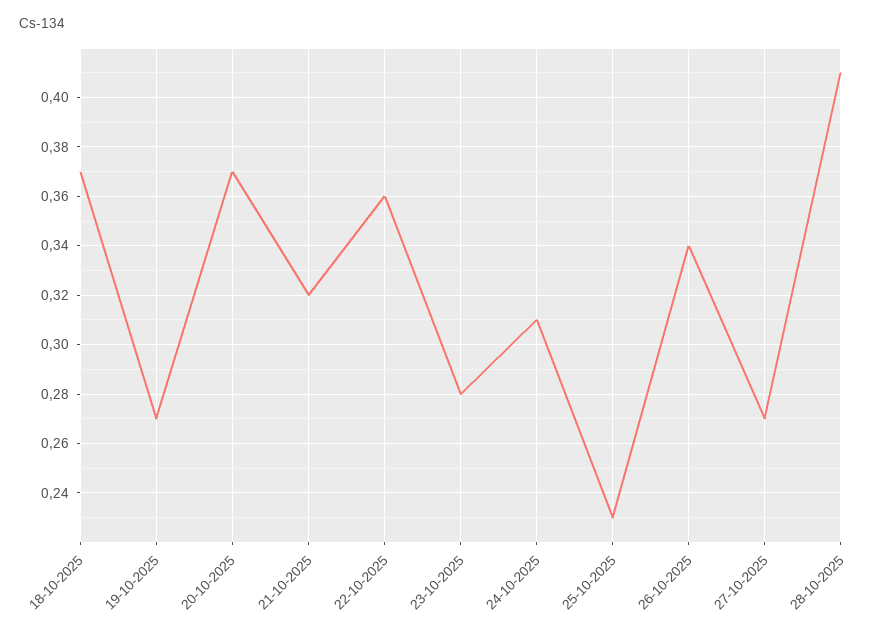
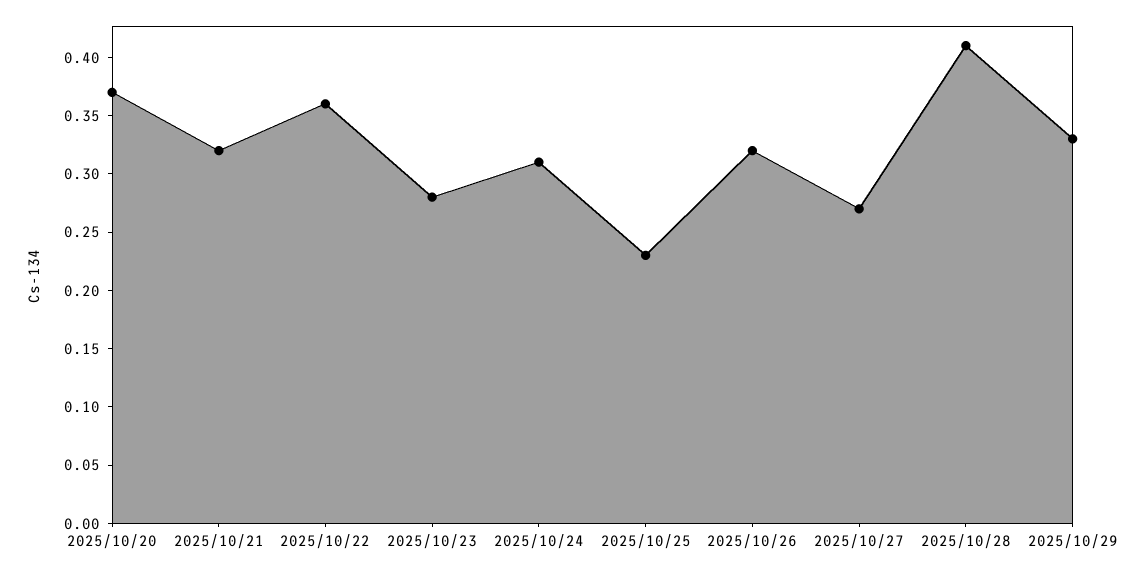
18-10-2025: 0.37 -> none
19-10-2025: 0.27 -> none
26-10-2025: 0.34 -> 0.32
2025/10/29: none -> 0.33

